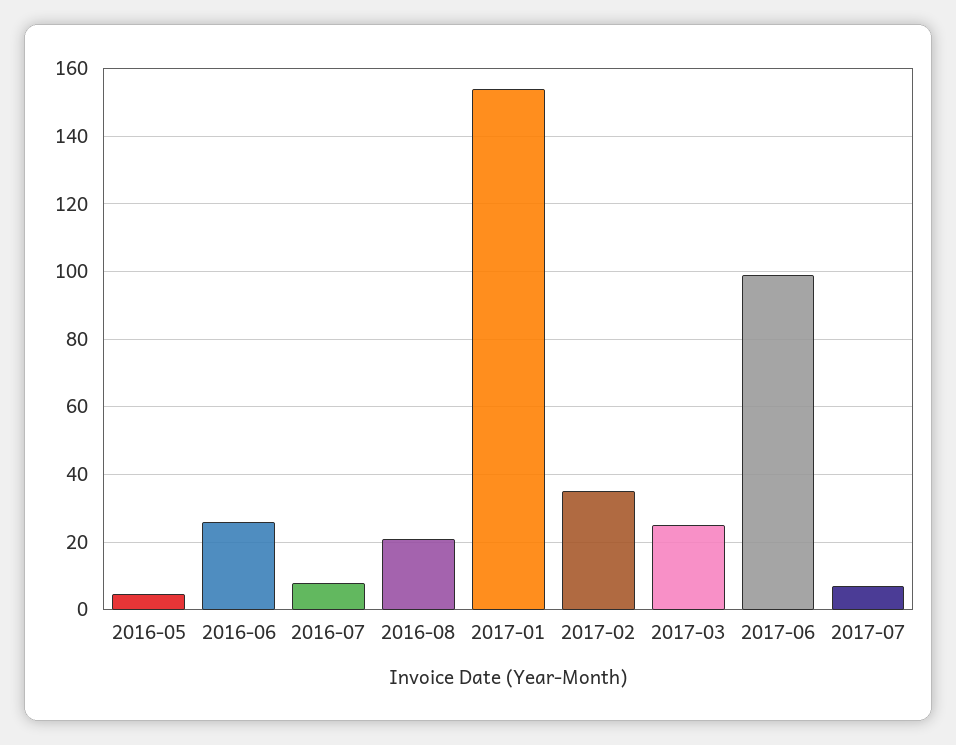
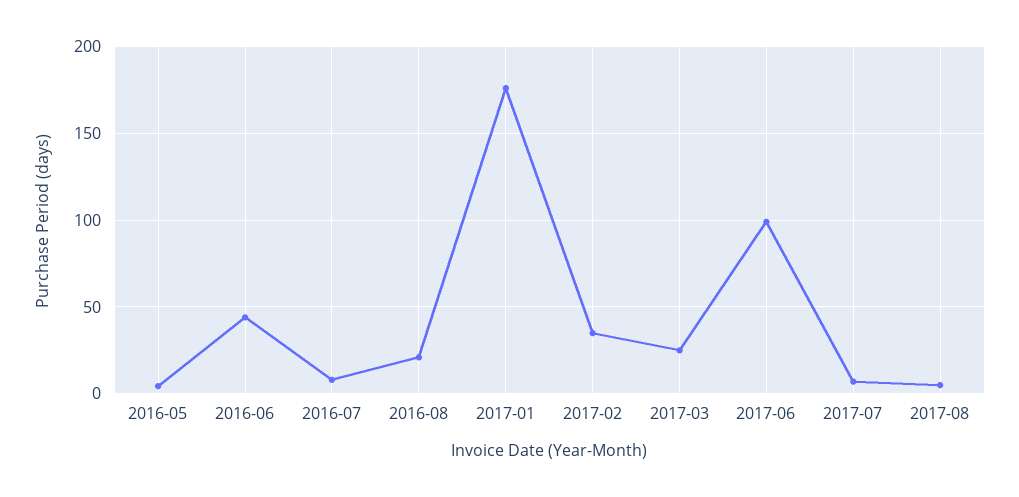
2016-06: 26 -> 45
2017-01: 154 -> 175
2017-08: none -> 5

